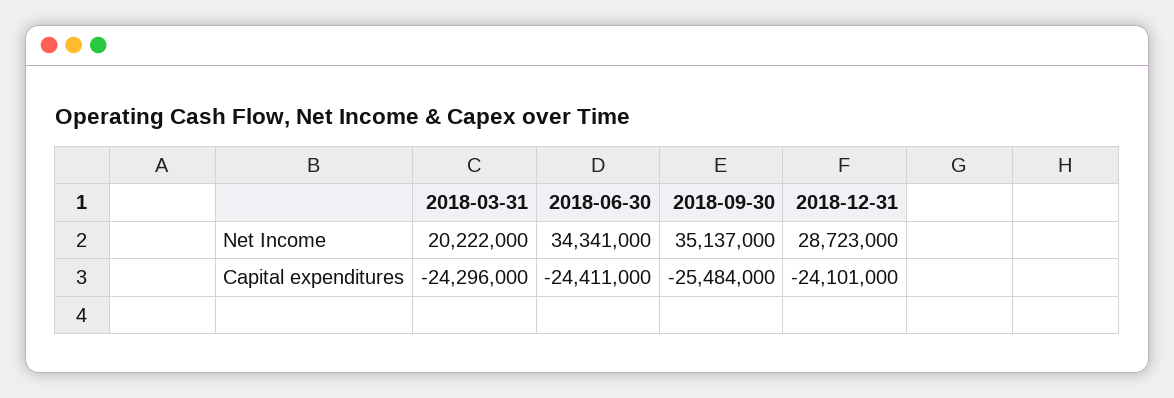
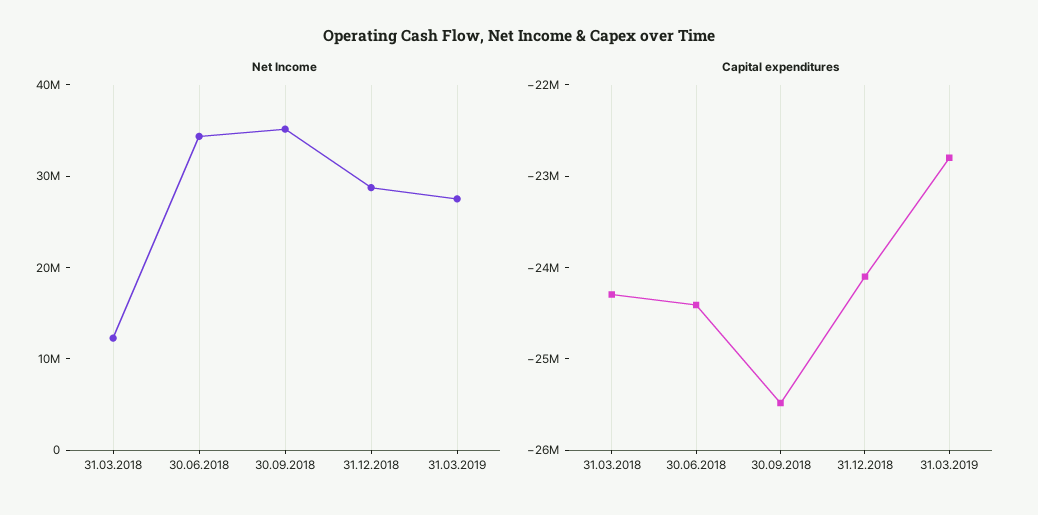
Net Income, 2018-03-31: 20222000 -> 12000000
Net Income, 31.03.2019: none -> 28000000
Capital expenditures, 31.03.2019: none -> -22800000

